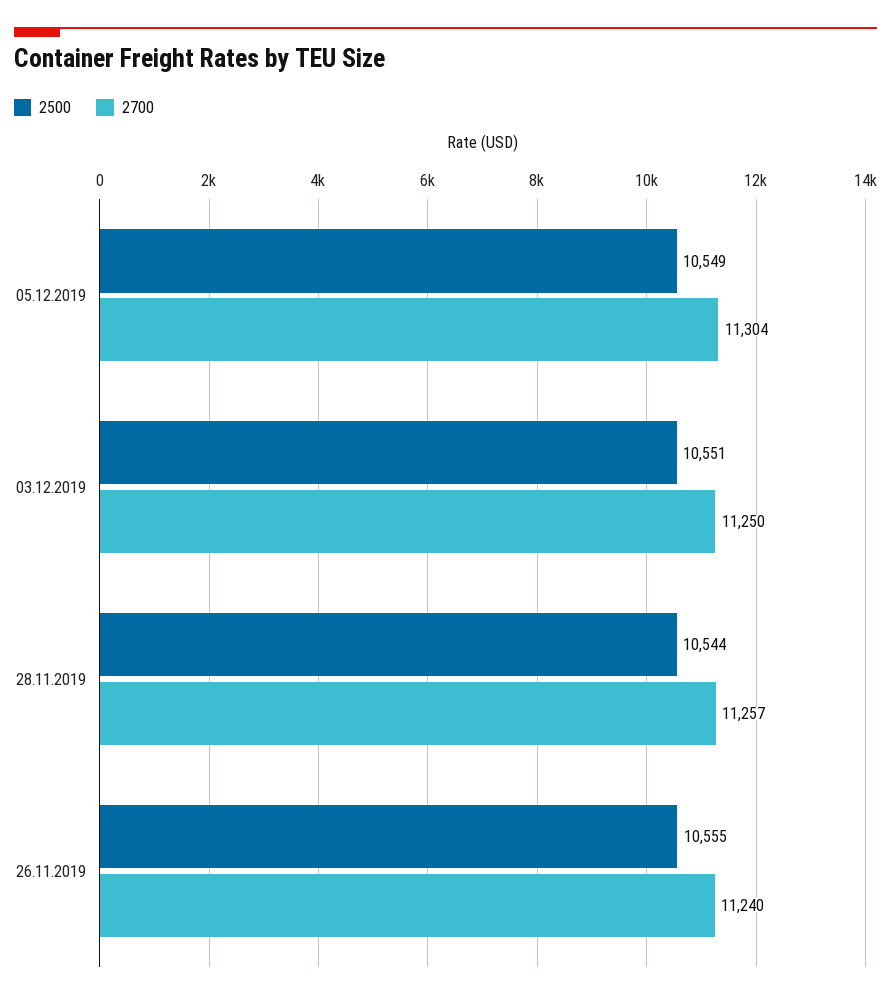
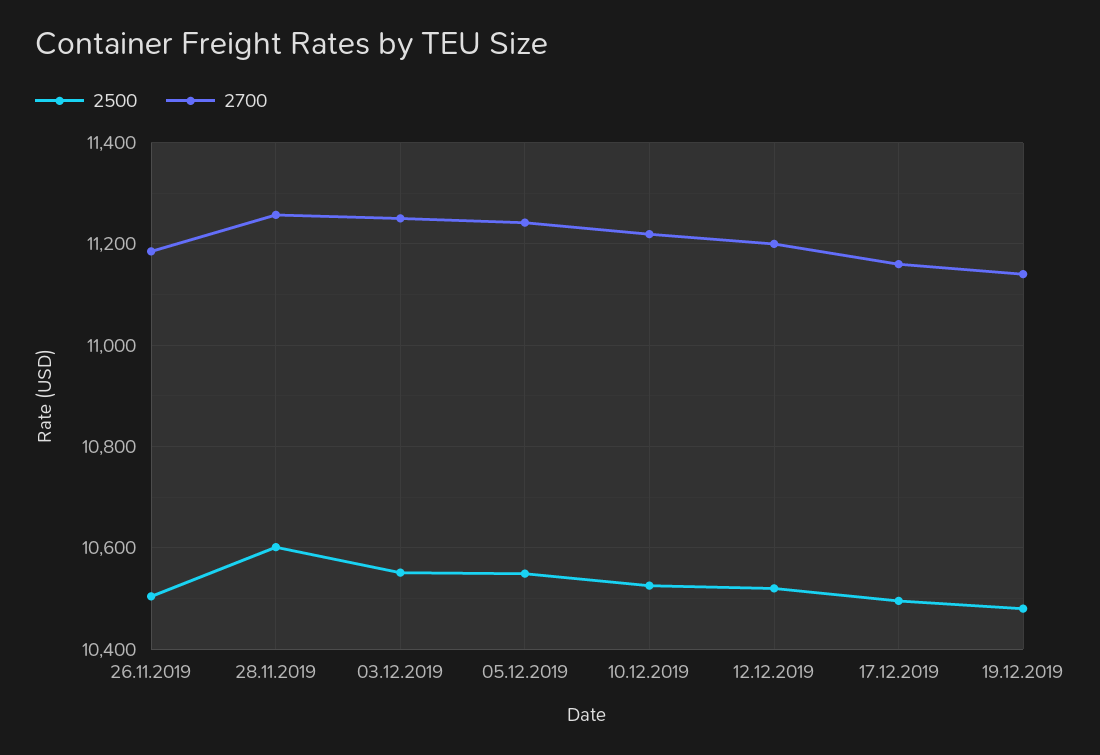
2700, 05.12.2019: 11304 -> 11240
2500, 28.11.2019: 10544 -> 10600
2500, 26.11.2019: 10555 -> 10500
2700, 26.11.2019: 11240 -> 11180
2500, 10.12.2019: none -> 10520
2700, 10.12.2019: none -> 11220
2500, 12.12.2019: none -> 10520
2700, 12.12.2019: none -> 11200
2500, 17.12.2019: none -> 10500
2700, 17.12.2019: none -> 11160
2500, 19.12.2019: none -> 10480
2700, 19.12.2019: none -> 11140

